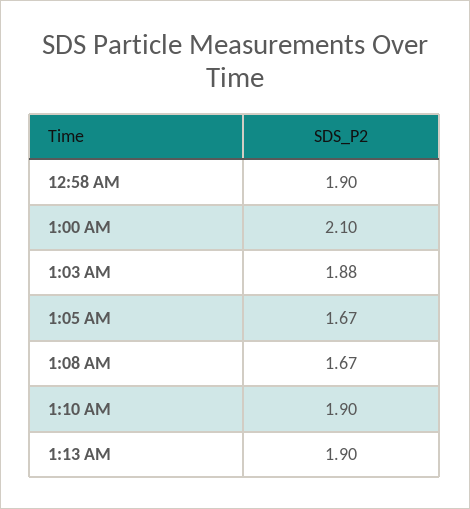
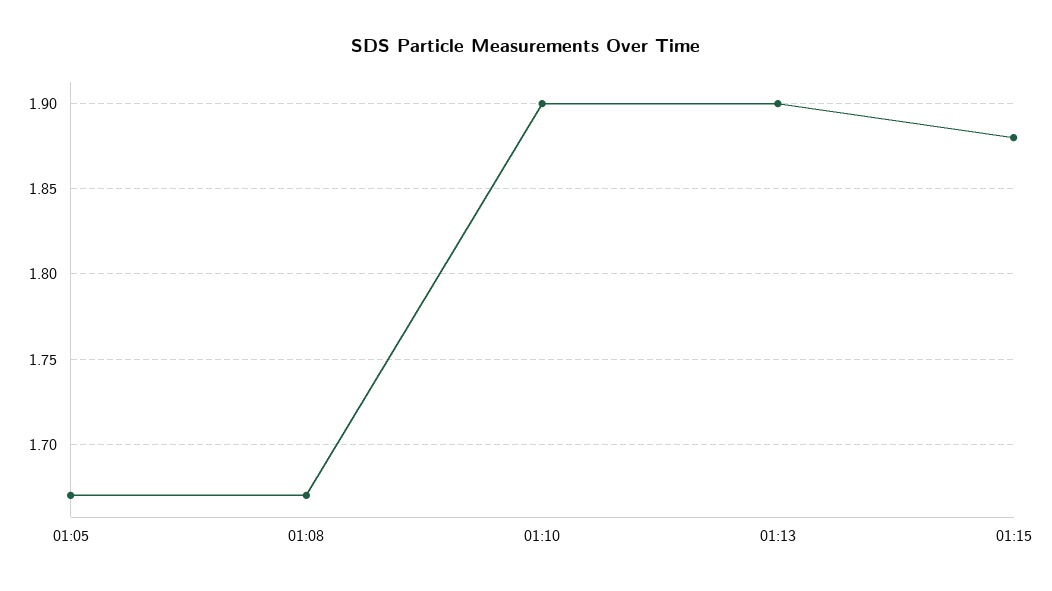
12:58 AM: 1.9 -> none
1:00 AM: 2.1 -> none
1:03 AM: 1.88 -> none
01:15: none -> 1.88

